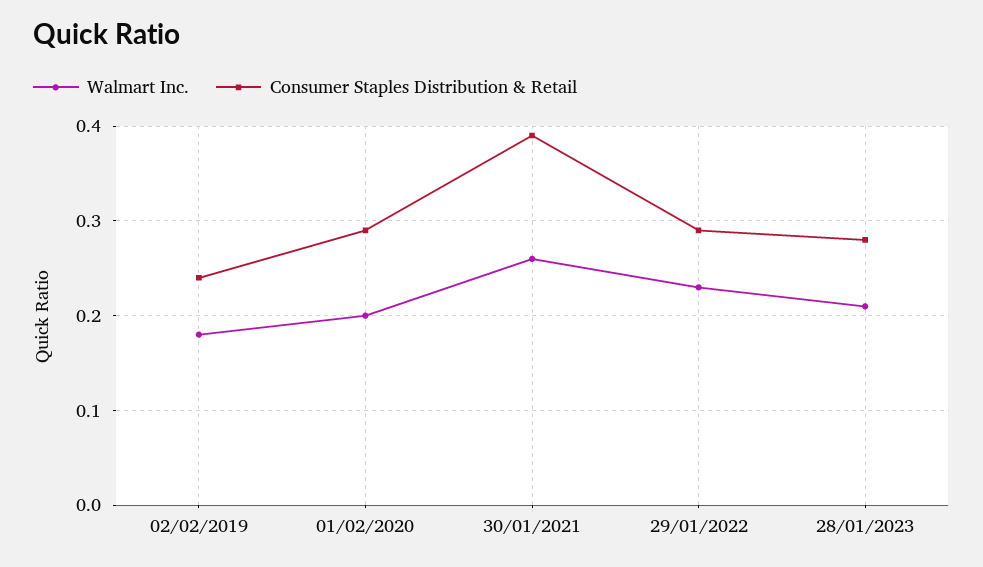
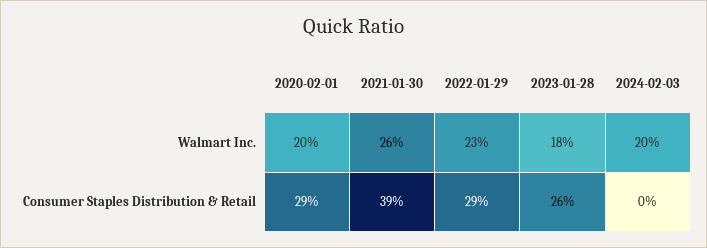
Walmart Inc., 02/02/2019: 0.18 -> none
Consumer Staples Distribution & Retail, 02/02/2019: 0.24 -> none
Walmart Inc., 28/01/2023: 0.21 -> 0.18
Consumer Staples Distribution & Retail, 28/01/2023: 0.28 -> 0.26
Walmart Inc., 2024-02-03: none -> 0.2
Consumer Staples Distribution & Retail, 2024-02-03: none -> 0

